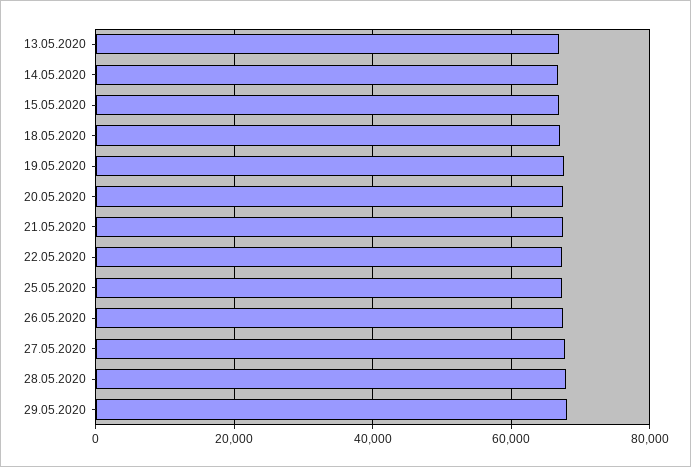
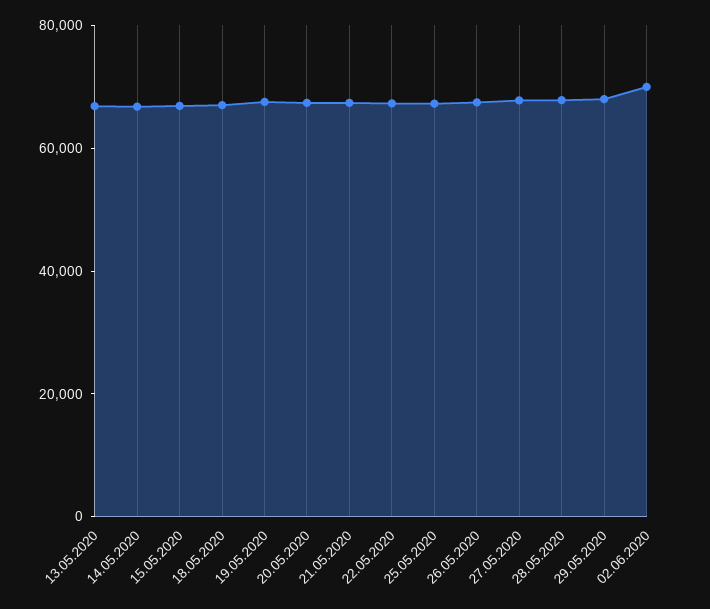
02.06.2020: none -> 70000

